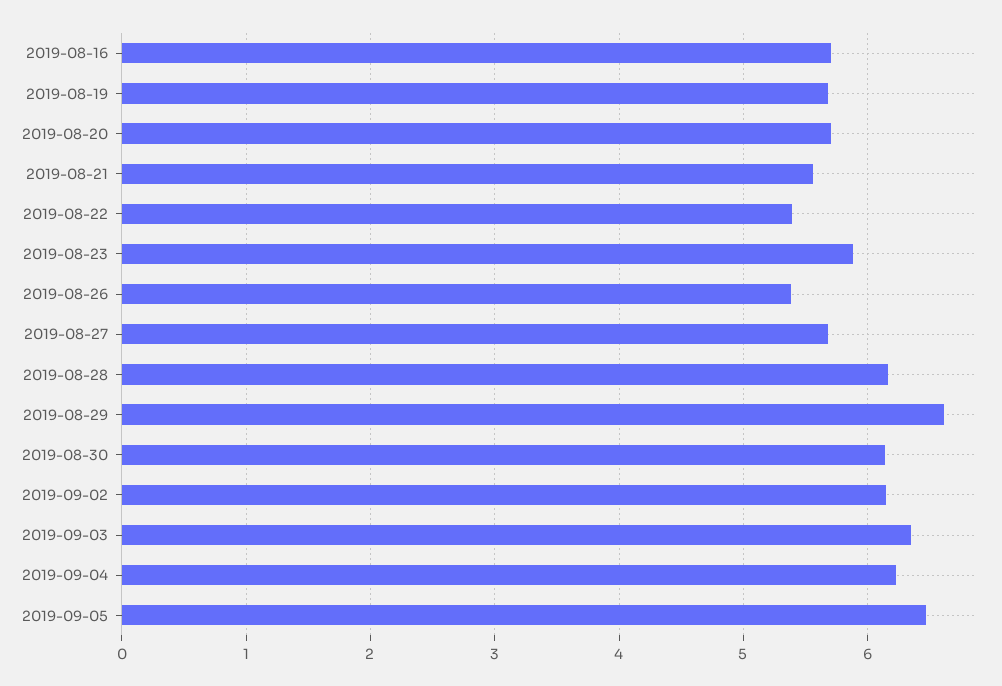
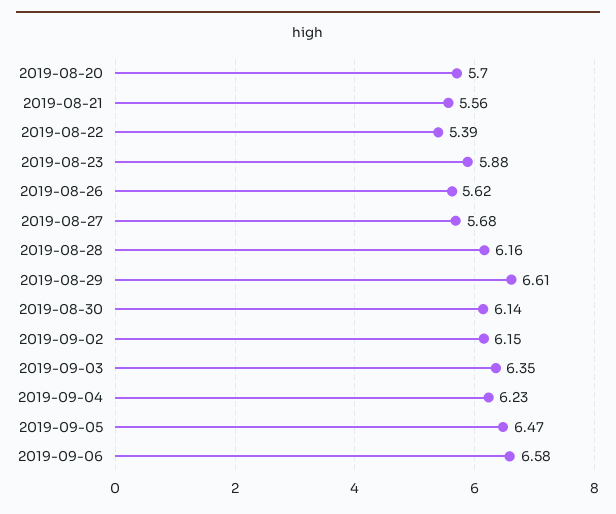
2019-08-16: 5.7 -> none
2019-08-19: 5.7 -> none
2019-08-26: 5.4 -> 5.62
2019-09-06: none -> 6.58

